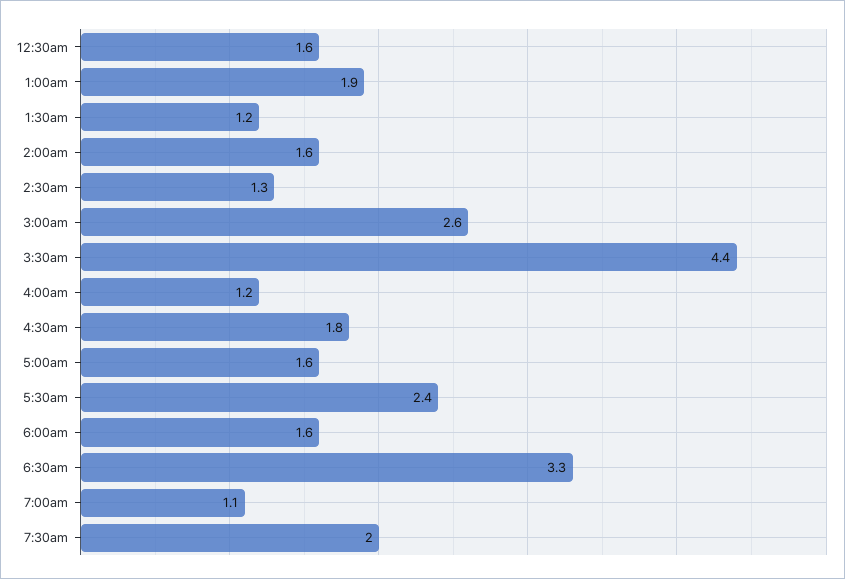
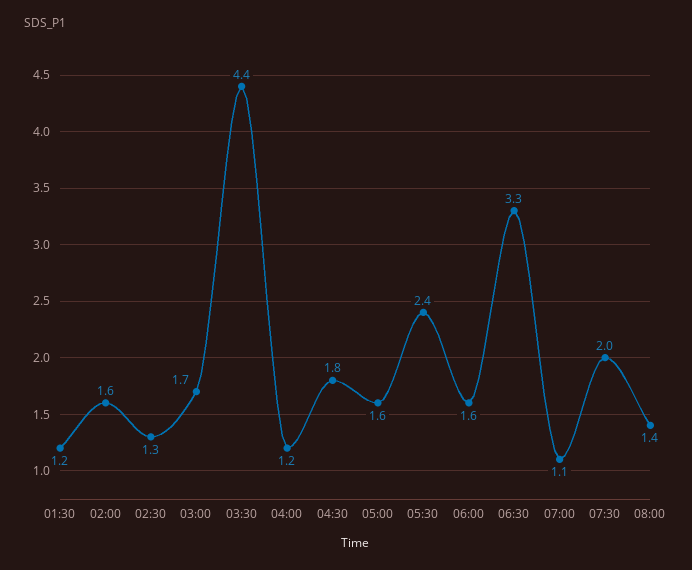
12:30am: 1.6 -> none
1:00am: 1.9 -> none
3:00am: 2.6 -> 1.7
08:00: none -> 1.4

